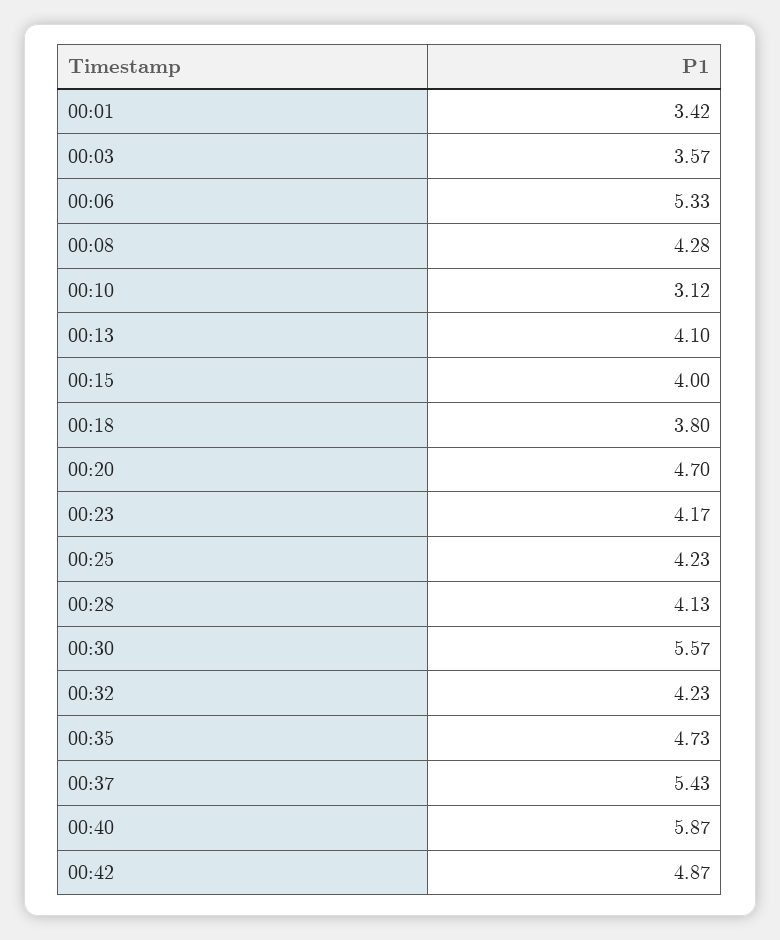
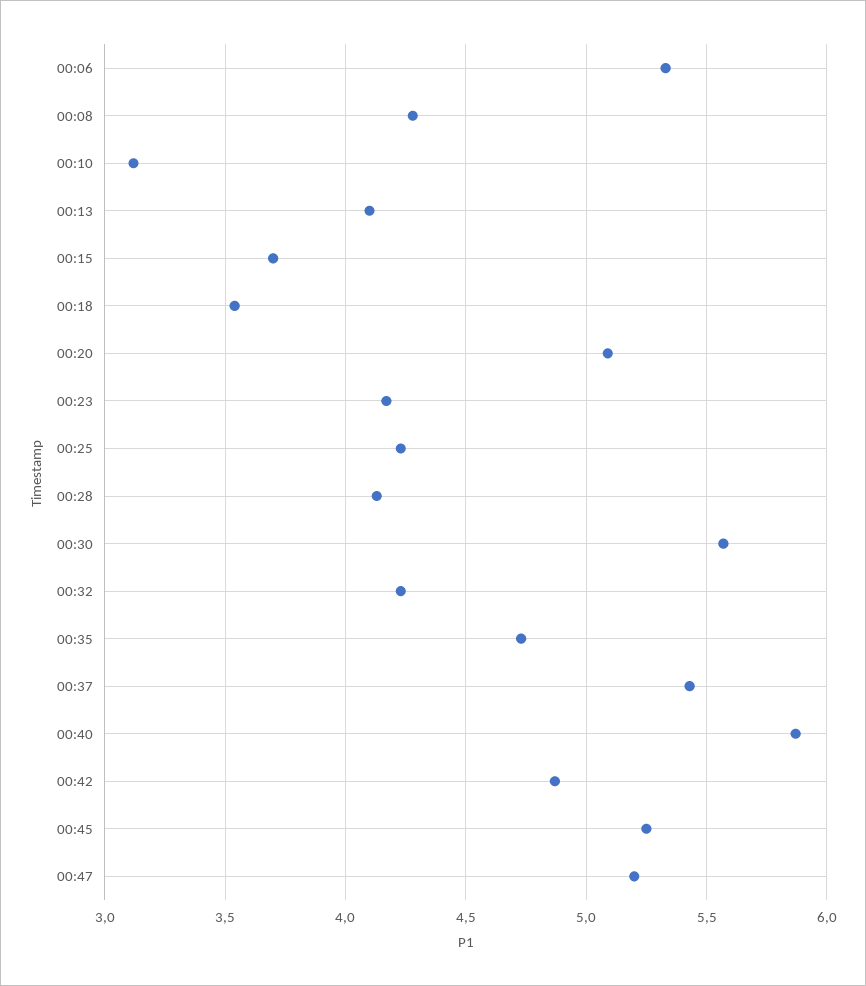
00:01: 3.42 -> none
00:03: 3.57 -> none
00:15: 4 -> 3.7
00:18: 3.8 -> 3.55
00:20: 4.7 -> 5.1
00:45: none -> 5.25
00:47: none -> 5.2

